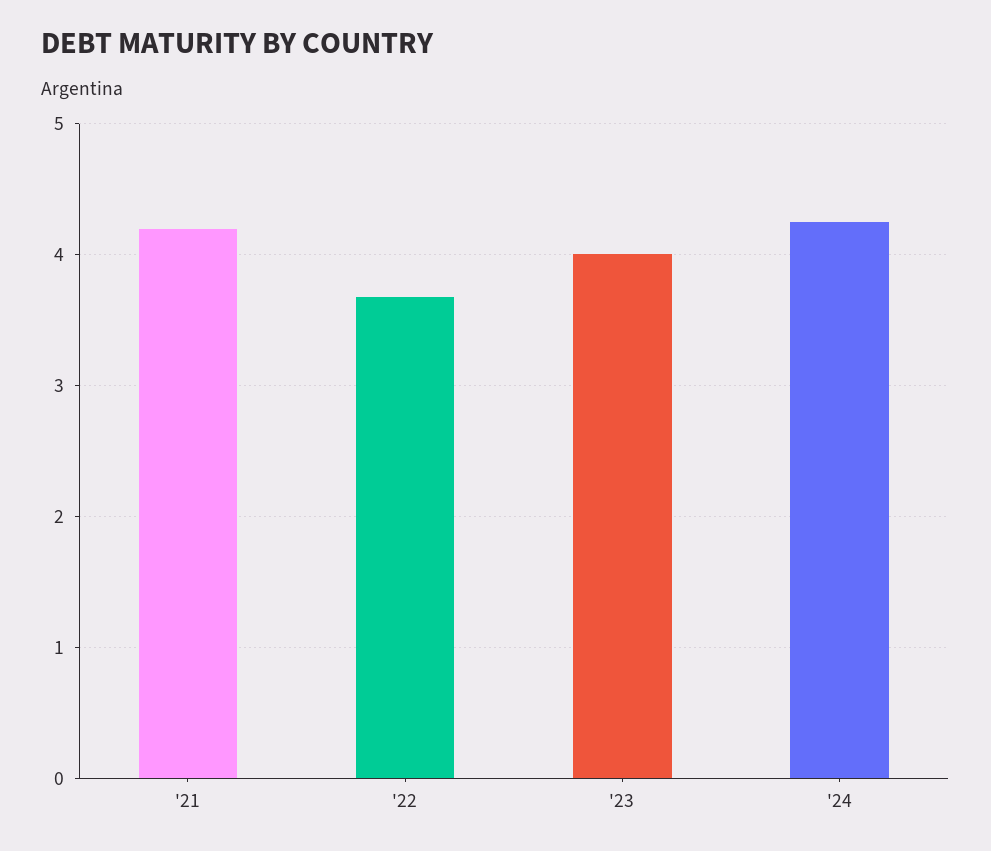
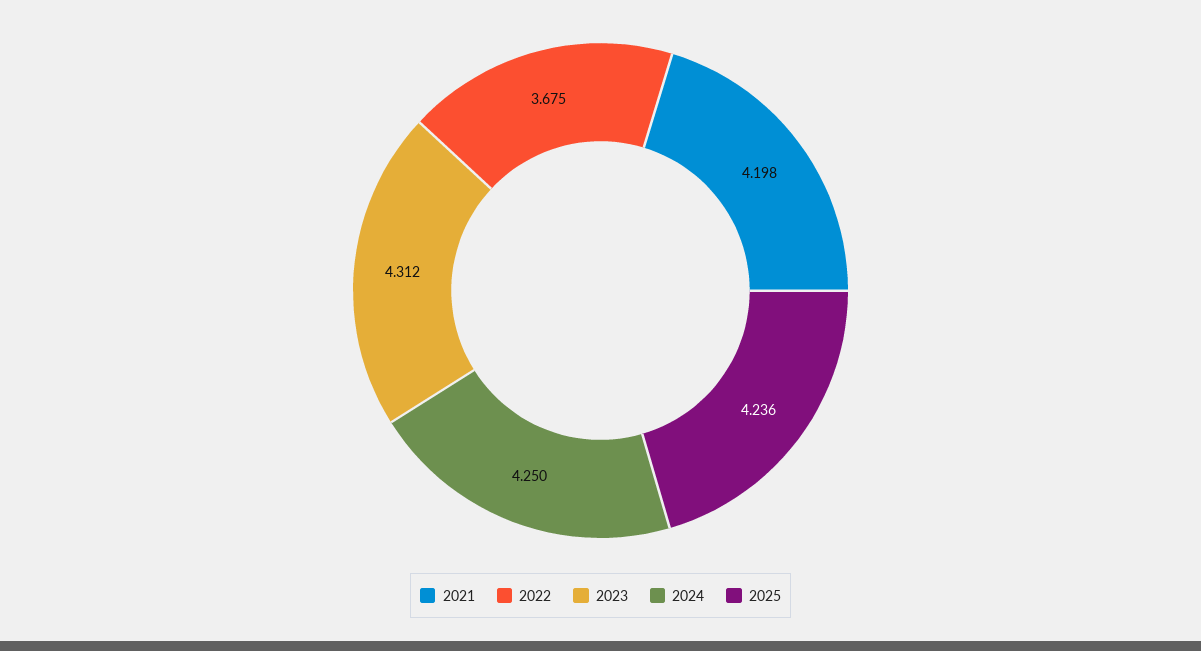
'23: 4 -> 4.312
2025: none -> 4.236

